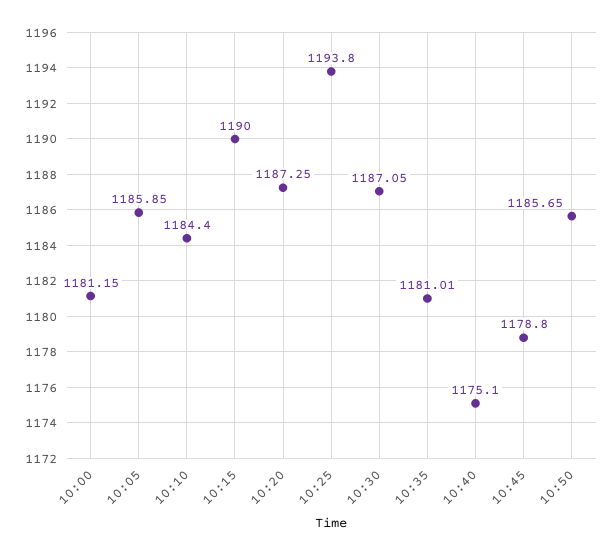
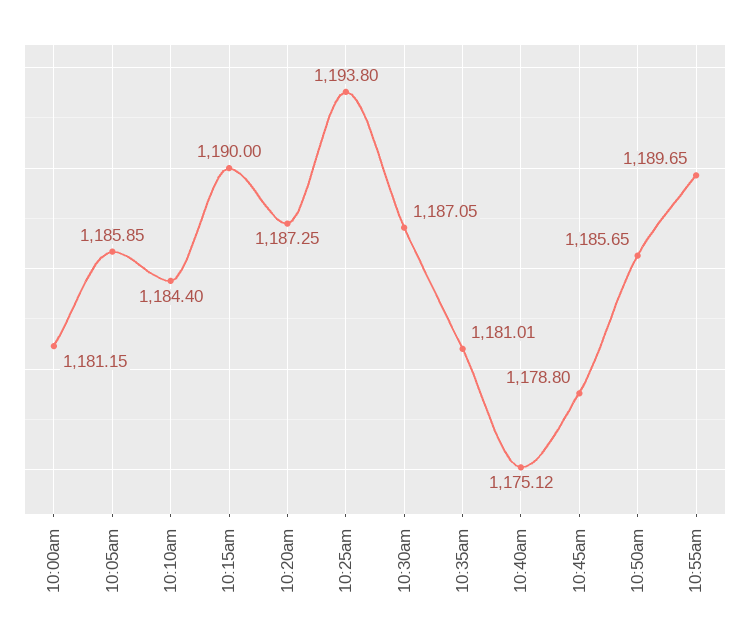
10:40: 1175.1 -> 1175.12
10:55am: none -> 1189.65

